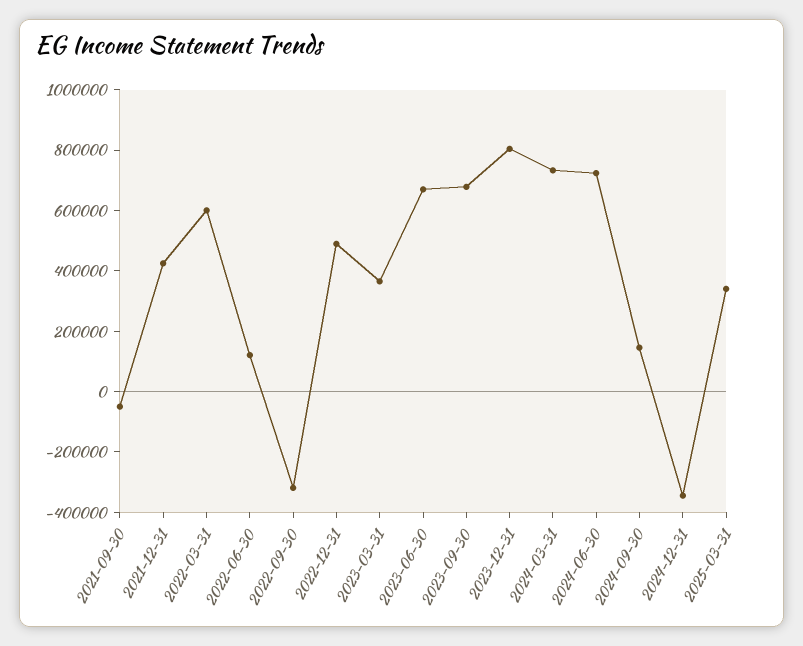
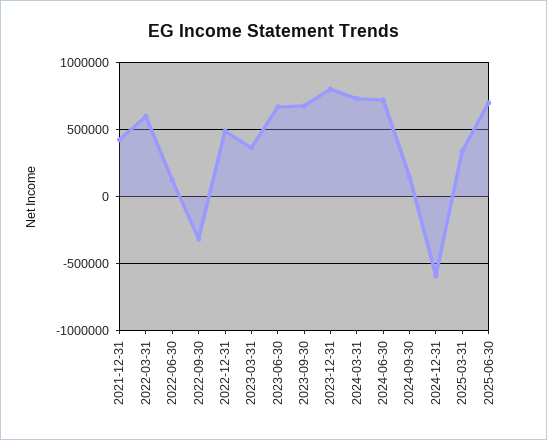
2021-09-30: -50000 -> none
2024-12-31: -350000 -> -600000
2025-06-30: none -> 700000

